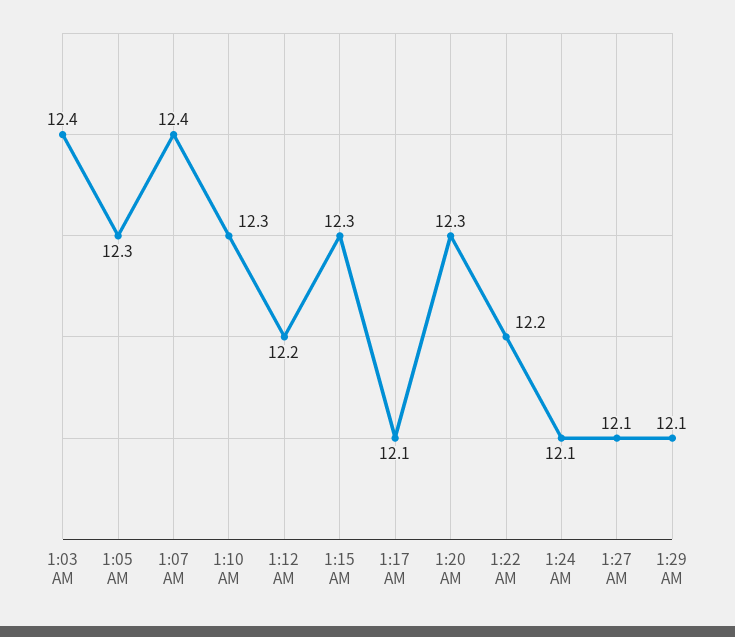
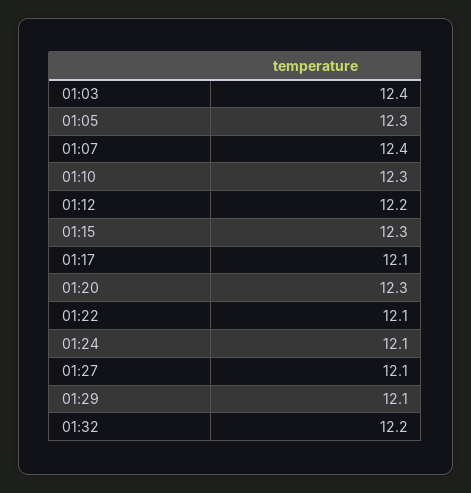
1:22 AM: 12.2 -> 12.1
01:32: none -> 12.2

